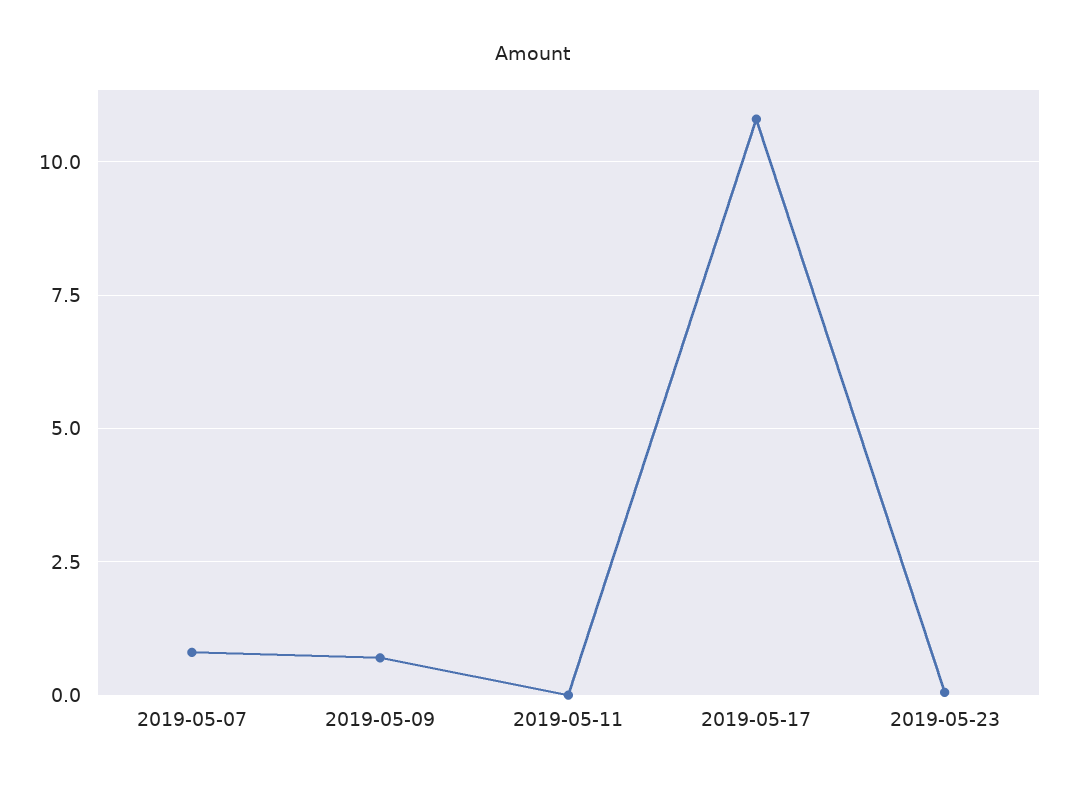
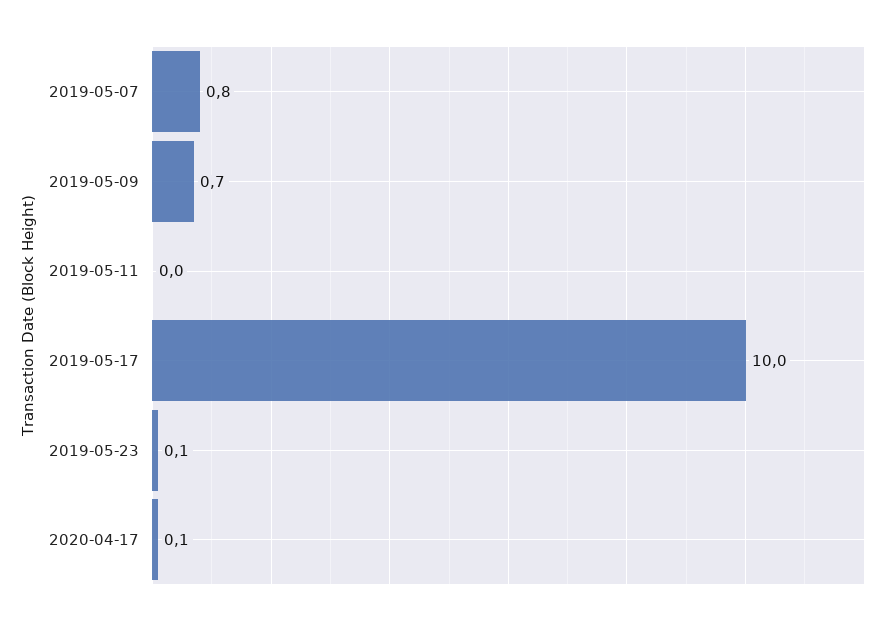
2019-05-17: 10.75 -> 10
2020-04-17: none -> 0.1

